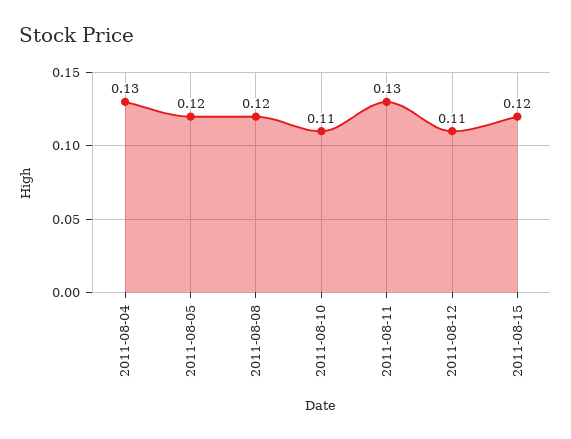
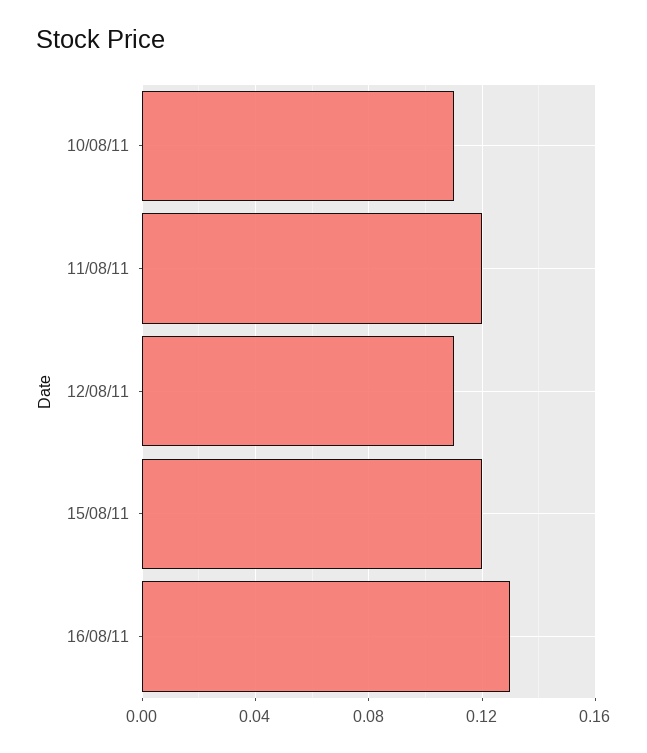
2011-08-04: 0.13 -> none
2011-08-05: 0.12 -> none
2011-08-08: 0.12 -> none
2011-08-11: 0.13 -> 0.12
16/08/11: none -> 0.13

